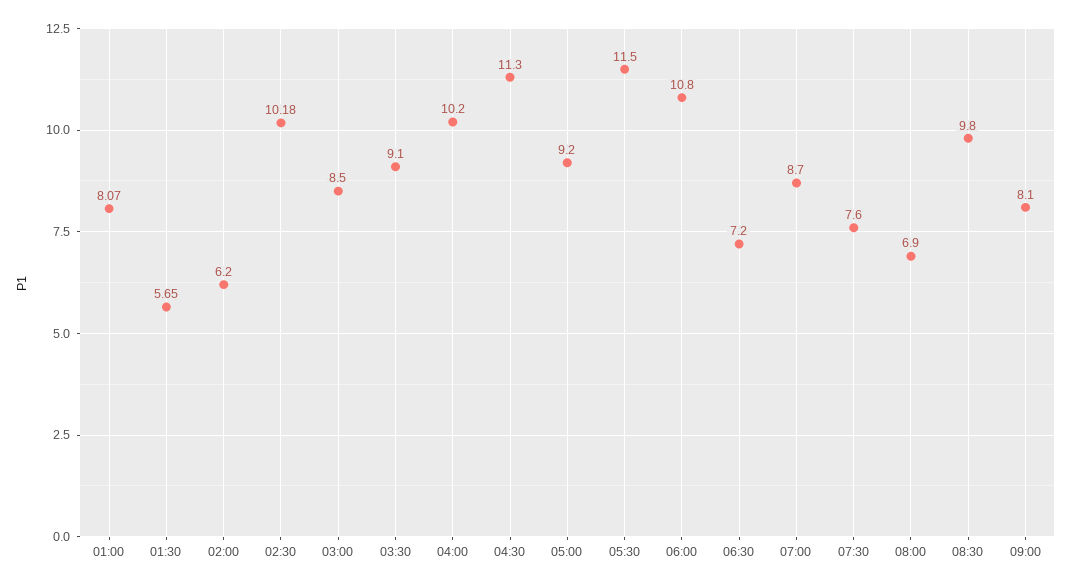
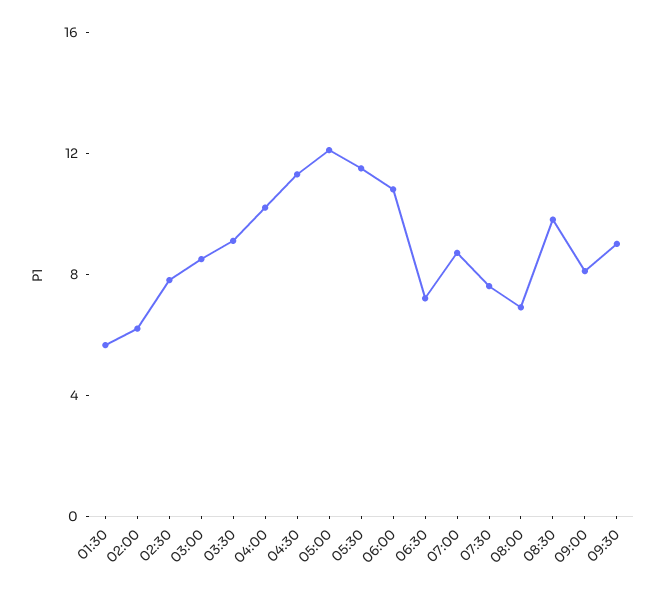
01:00: 8.07 -> none
02:30: 10.18 -> 8
05:00: 9.2 -> 12
09:30: none -> 9

